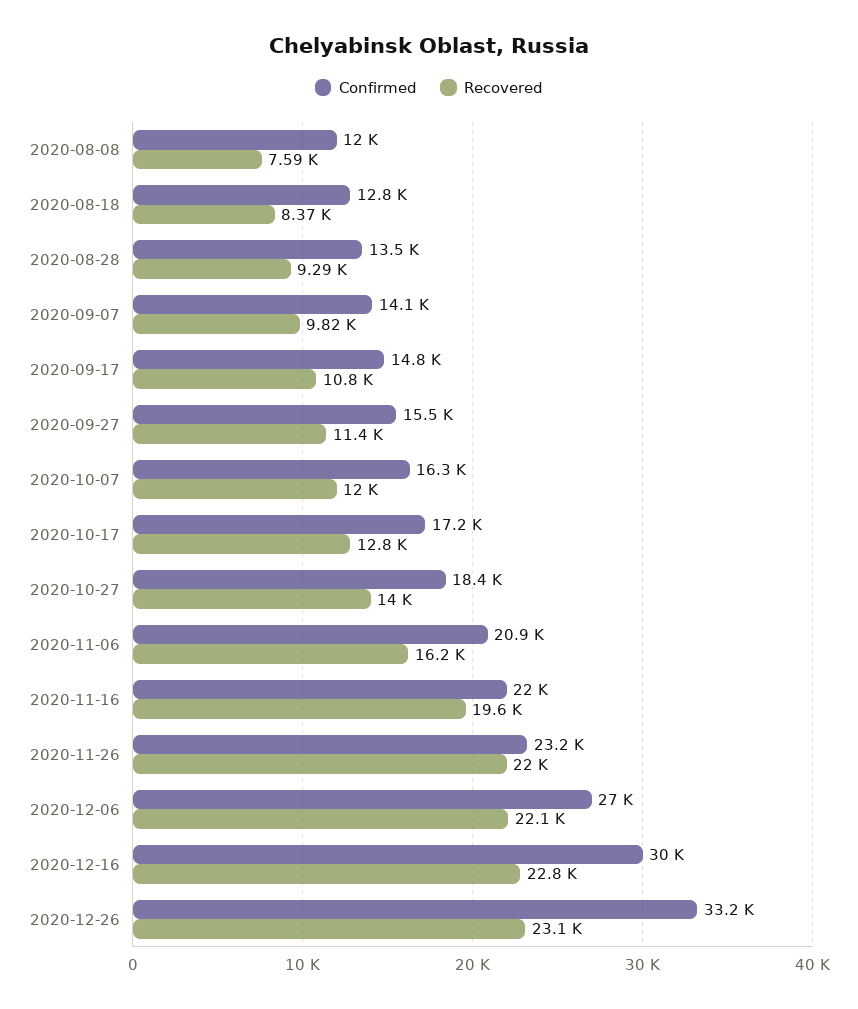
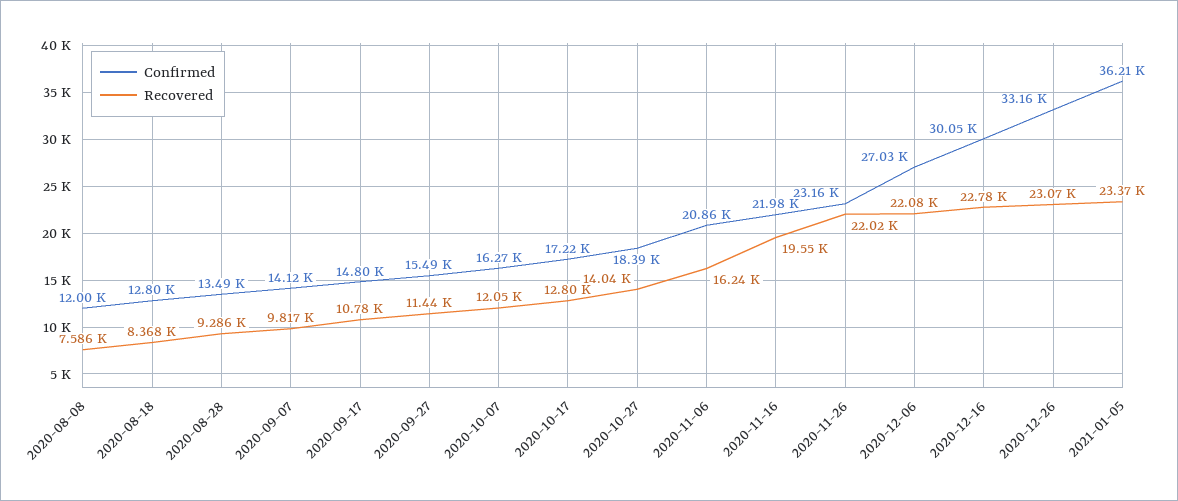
Confirmed, 2021-01-05: none -> 36210
Recovered, 2021-01-05: none -> 23370

